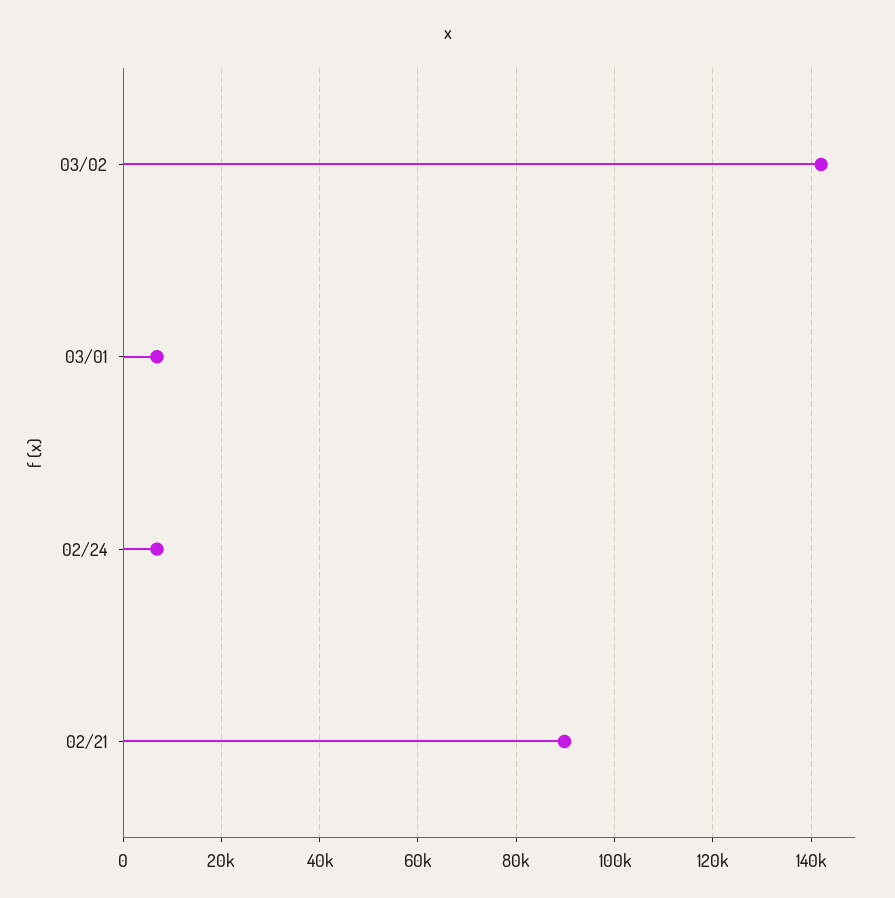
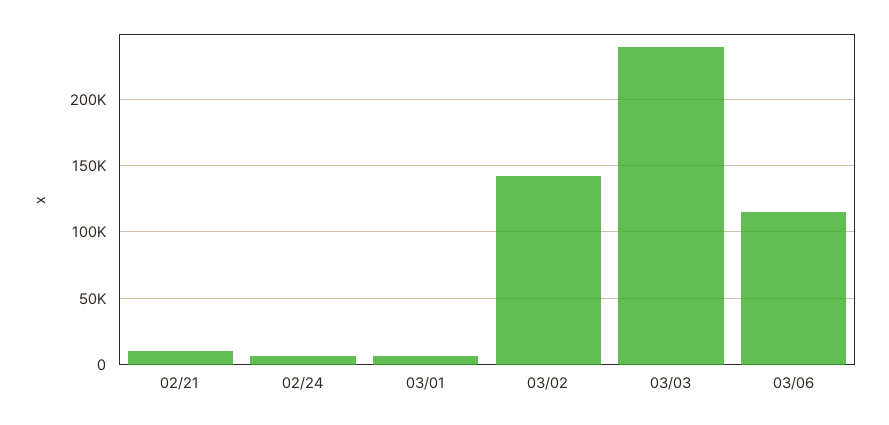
02/21: 90000 -> 10000
03/03: none -> 240000
03/06: none -> 115000

